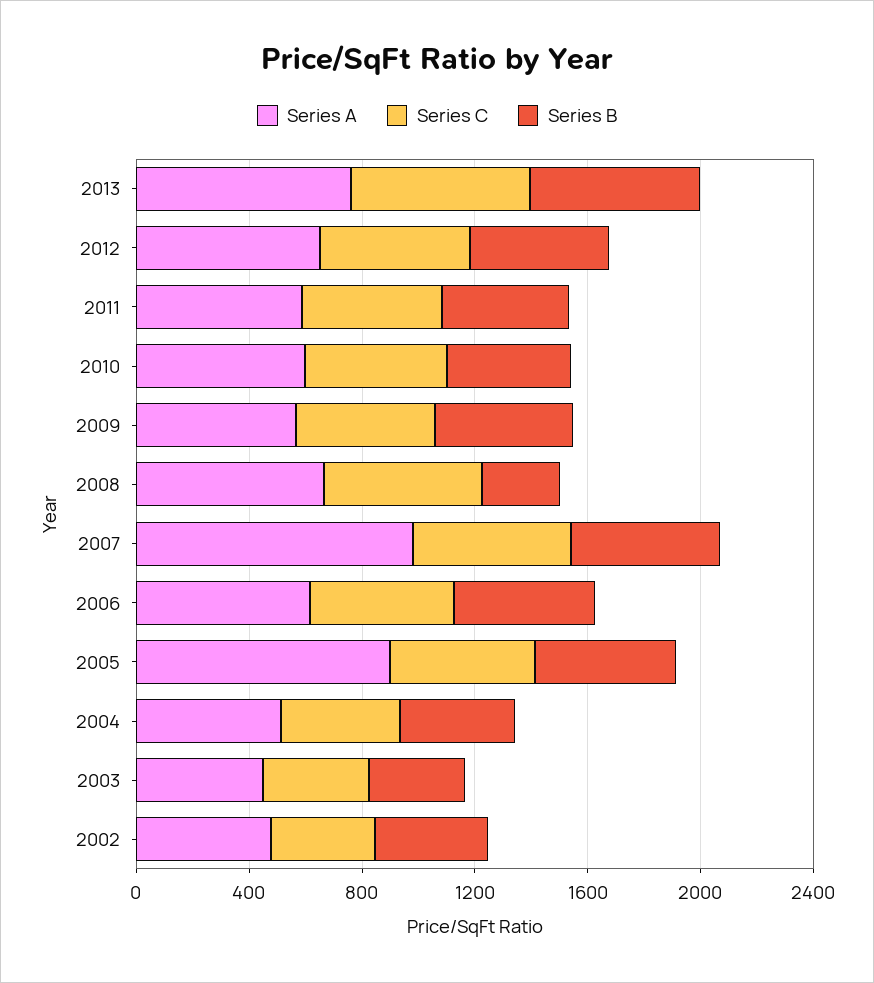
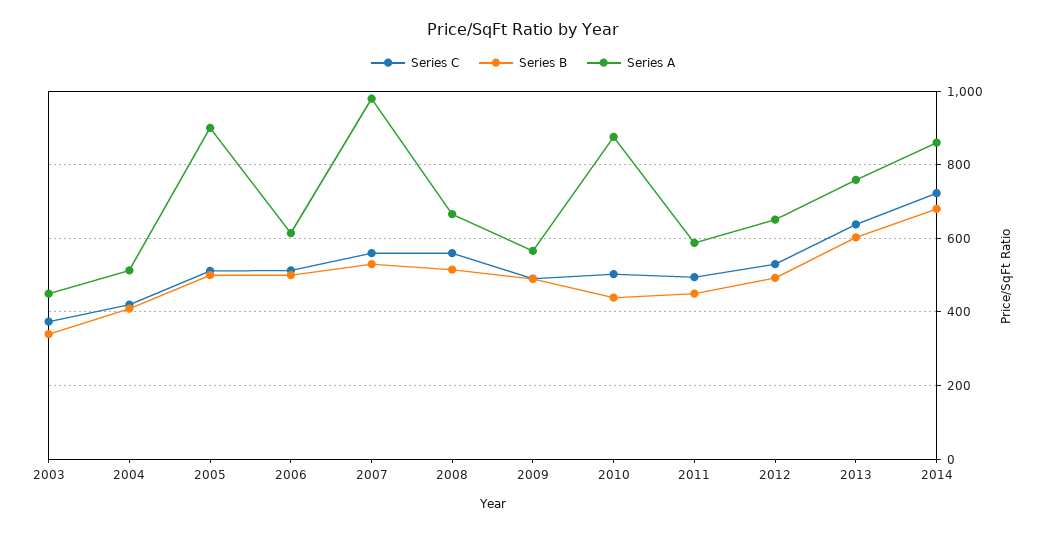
Series A, 2010: 600 -> 880
Series B, 2008: 300 -> 520
Series A, 2002: 500 -> none
Series C, 2002: 400 -> none
Series B, 2002: 400 -> none
Series C, 2014: none -> 720
Series B, 2014: none -> 680
Series A, 2014: none -> 860

